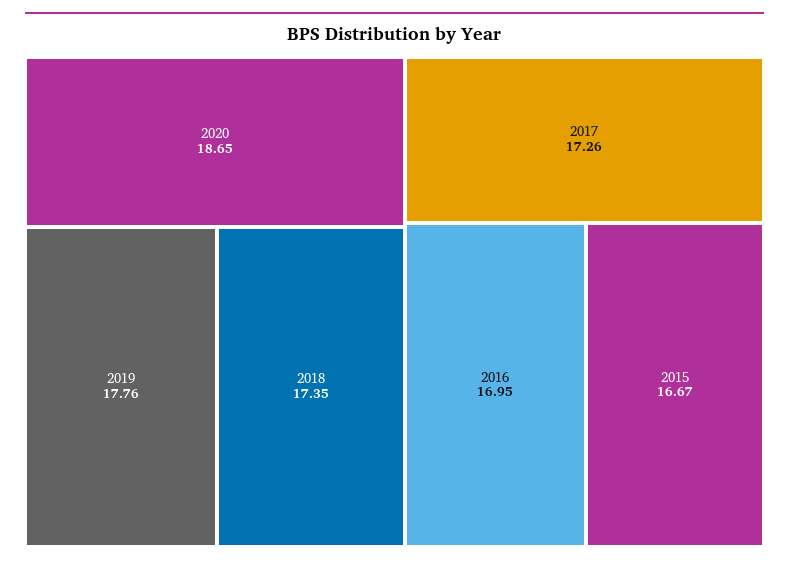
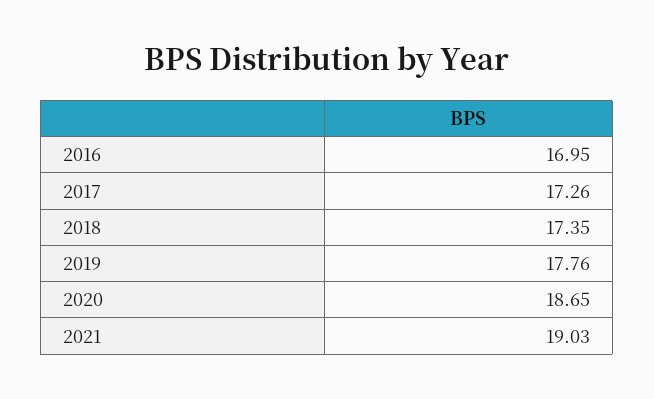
2015: 16.67 -> none
2021: none -> 19.03

